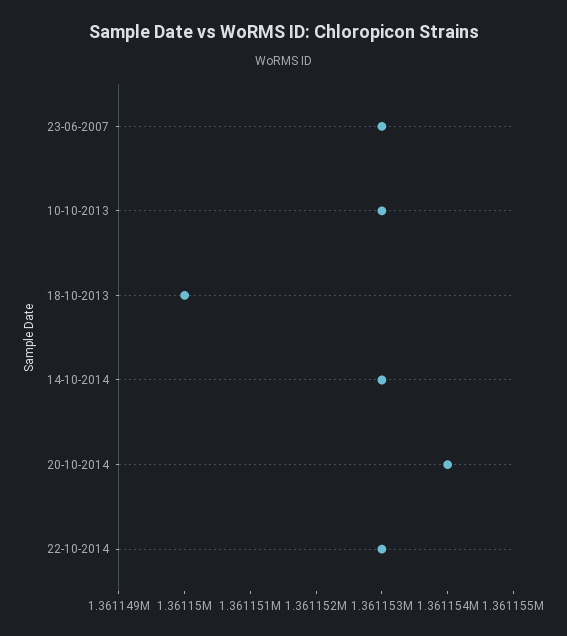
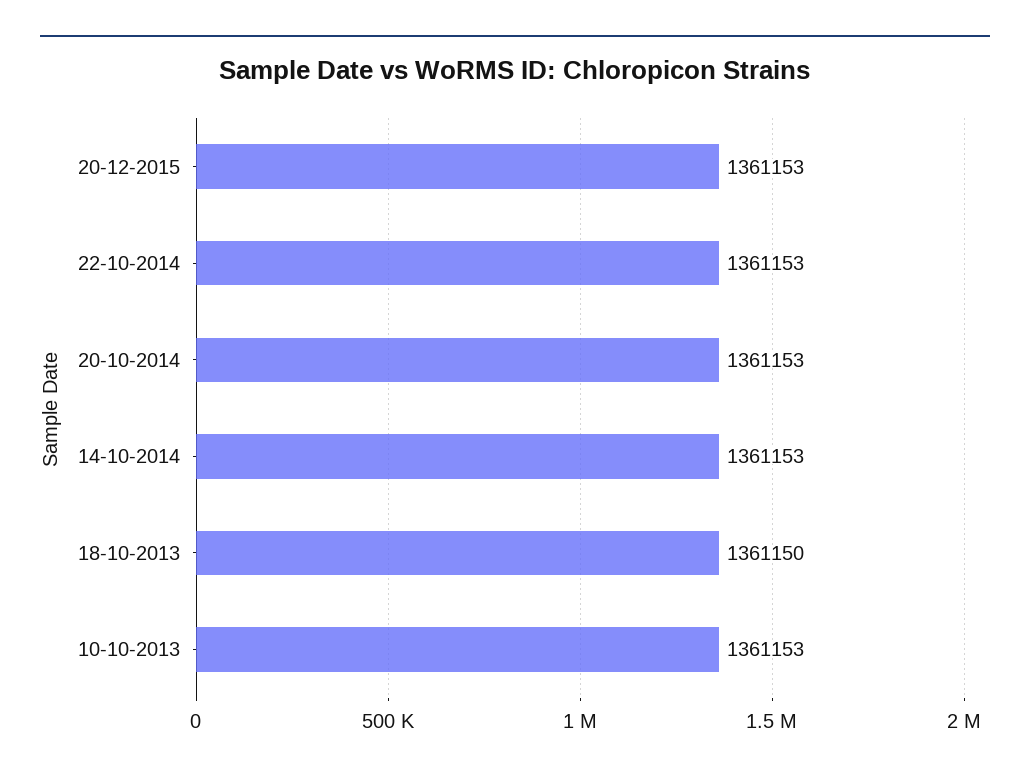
23-06-2007: 1361153 -> none
20-10-2014: 1361154 -> 1361153
20-12-2015: none -> 1361153

